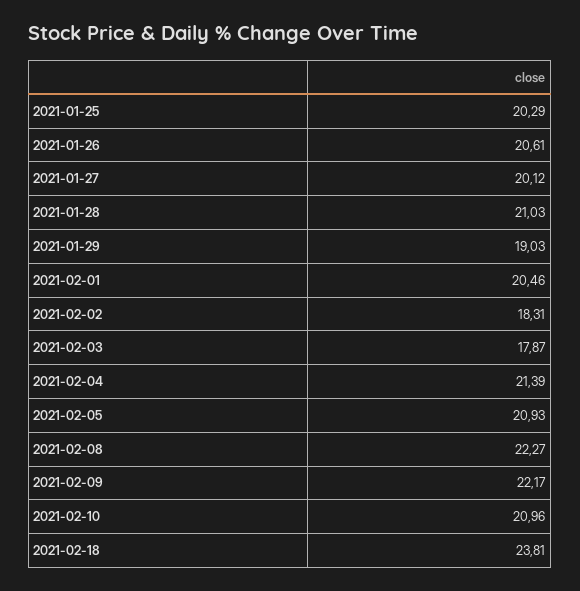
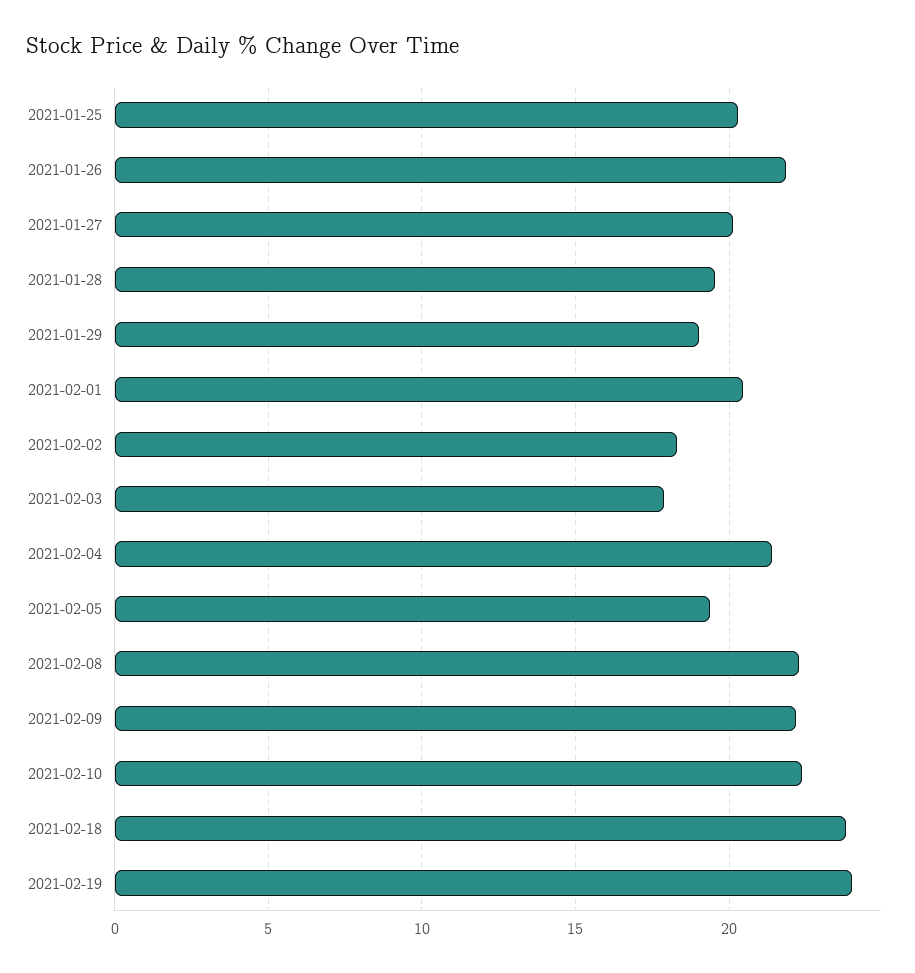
2021-01-26: 20.61 -> 22
2021-01-28: 21.03 -> 19.5
2021-02-05: 20.93 -> 19.5
2021-02-10: 20.96 -> 22.5
2021-02-19: none -> 24

